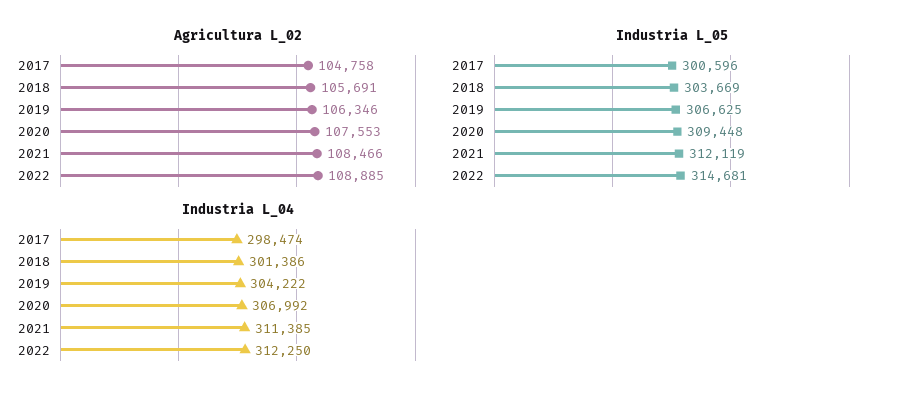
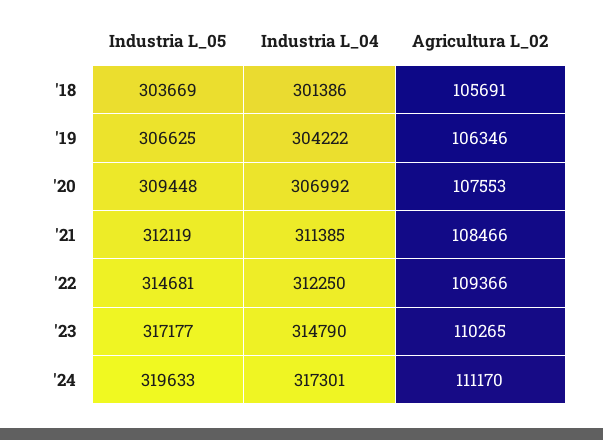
Agricultura L_02, 2017: 104758 -> none
Agricultura L_02, 2022: 108885 -> 109366
Industria L_05, 2017: 300596 -> none
Industria L_04, 2017: 298474 -> none
Industria L_05, '23: none -> 317177
Industria L_04, '23: none -> 314790
Agricultura L_02, '23: none -> 110265
Industria L_05, '24: none -> 319633
Industria L_04, '24: none -> 317301
Agricultura L_02, '24: none -> 111170

